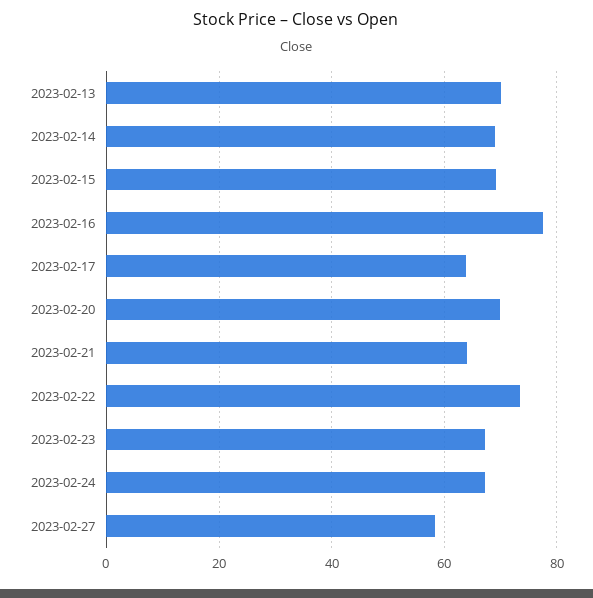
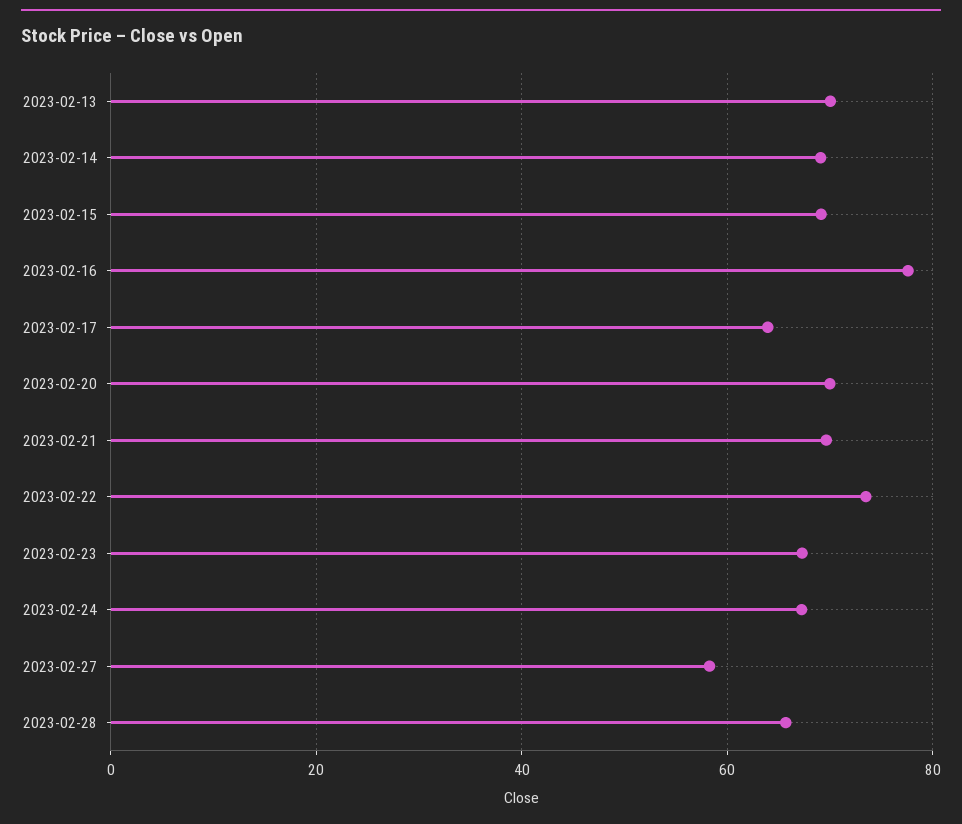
2023-02-21: 64 -> 70
2023-02-28: none -> 66

